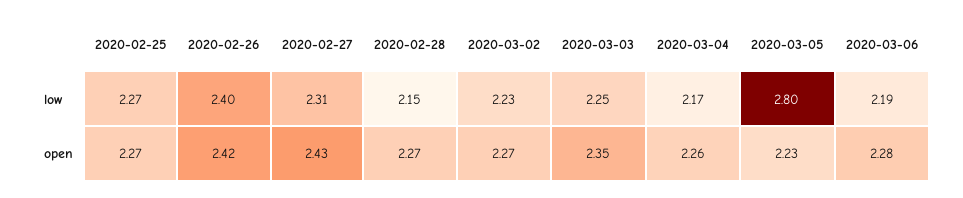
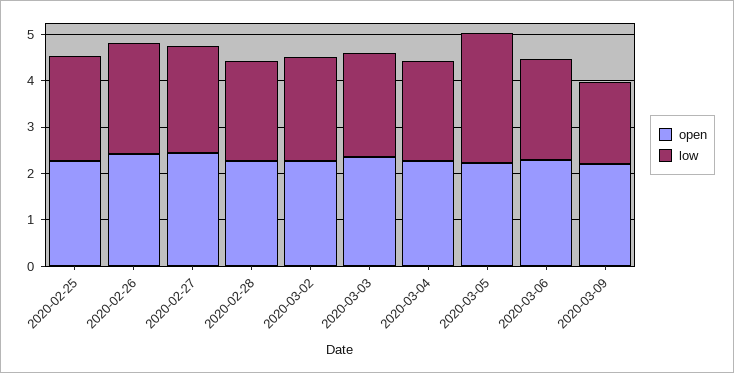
open, 2020-03-09: none -> 2.2
low, 2020-03-09: none -> 1.8

